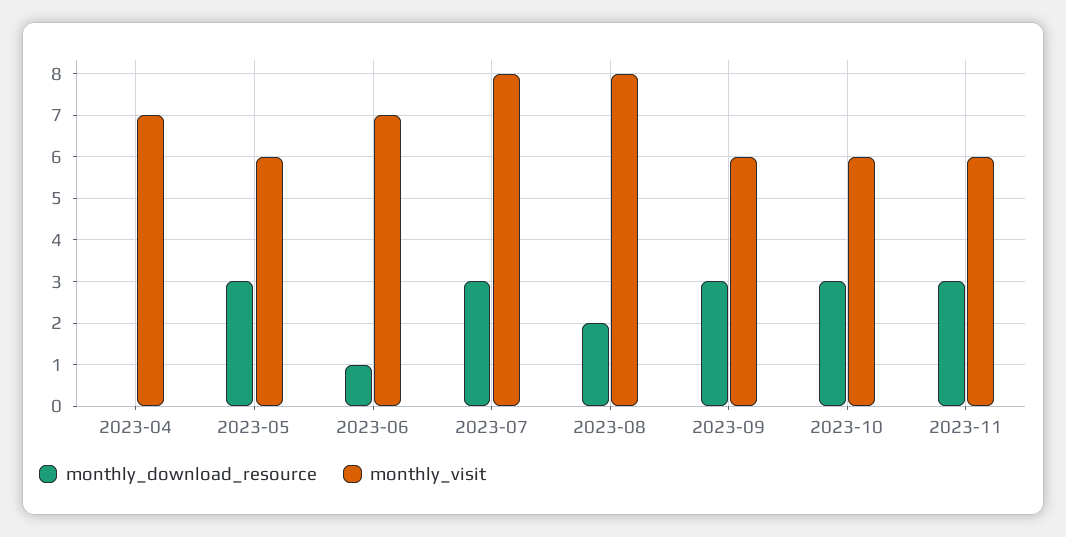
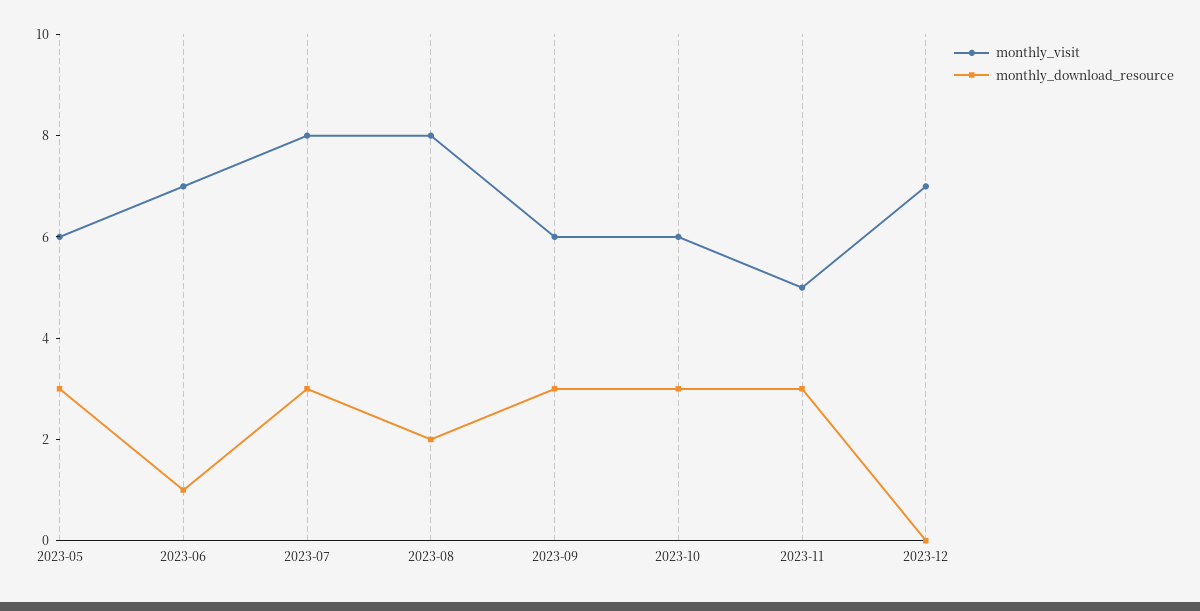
monthly_download_resource, 2023-04: 0 -> none
monthly_visit, 2023-04: 7 -> none
monthly_visit, 2023-11: 6 -> 5
monthly_visit, 2023-12: none -> 7
monthly_download_resource, 2023-12: none -> 0

